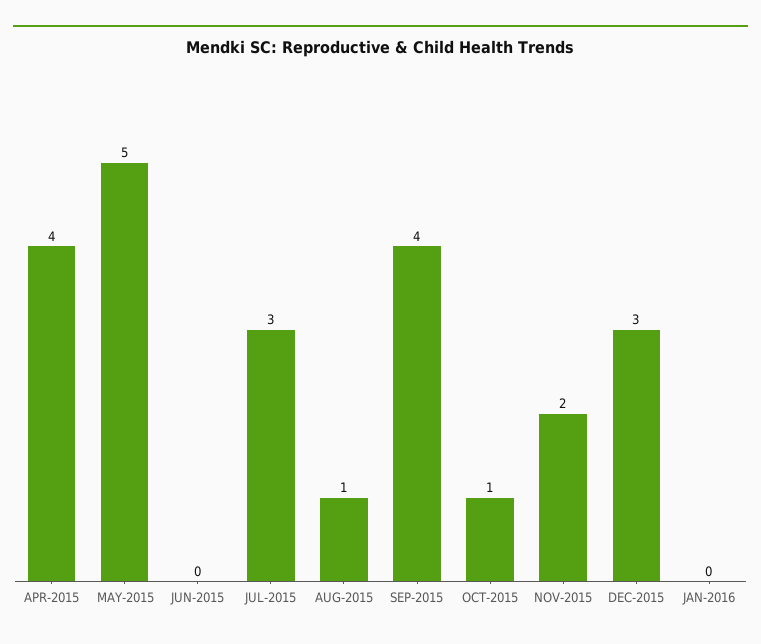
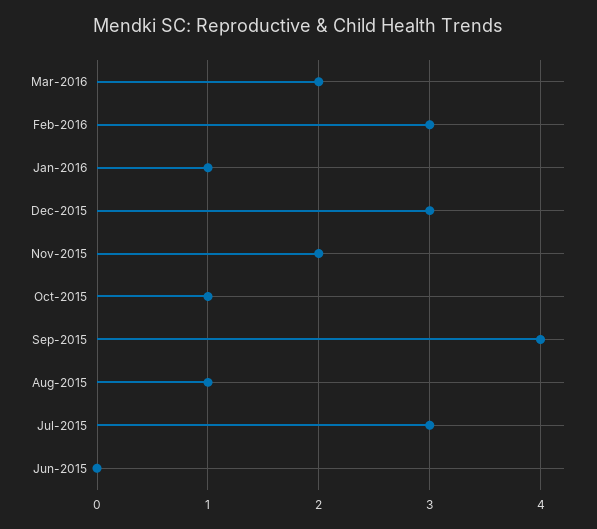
APR-2015: 4 -> none
MAY-2015: 5 -> none
JAN-2016: 0 -> 1
Mar-2016: none -> 2
Feb-2016: none -> 3

